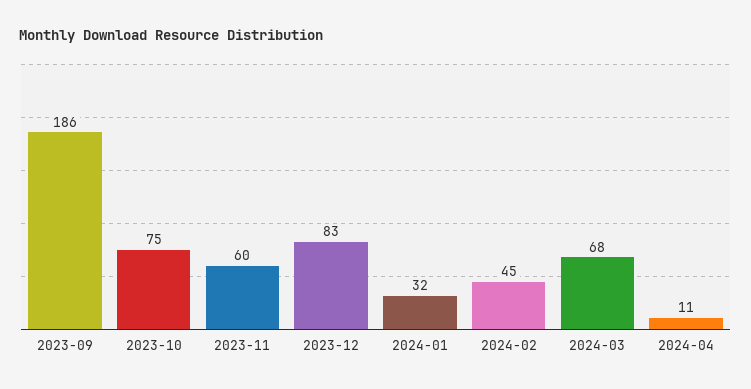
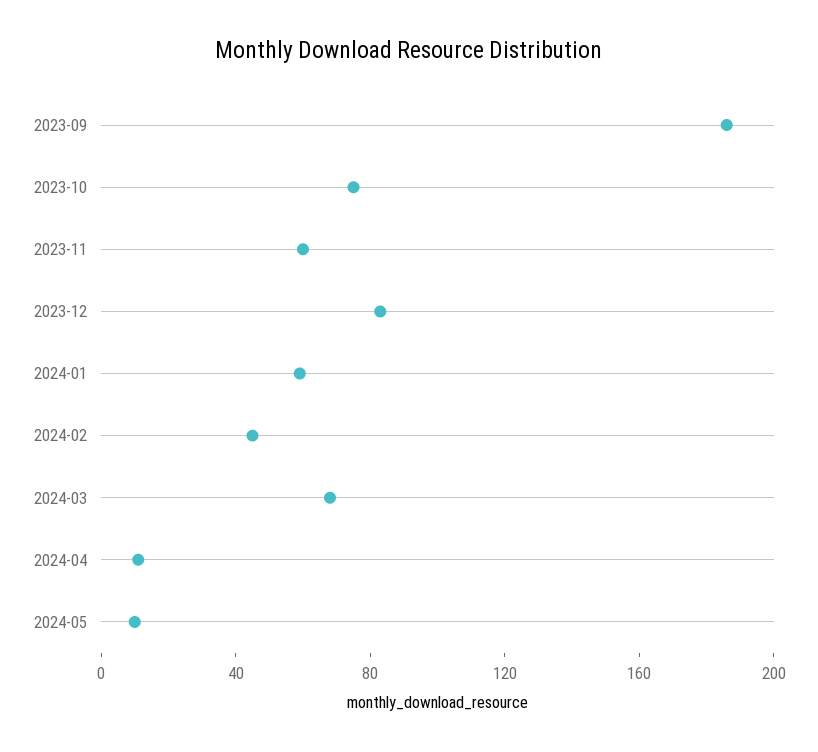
2024-01: 32 -> 60
2024-05: none -> 10

